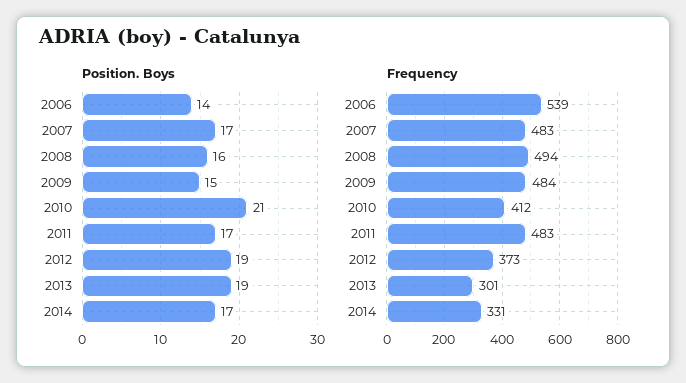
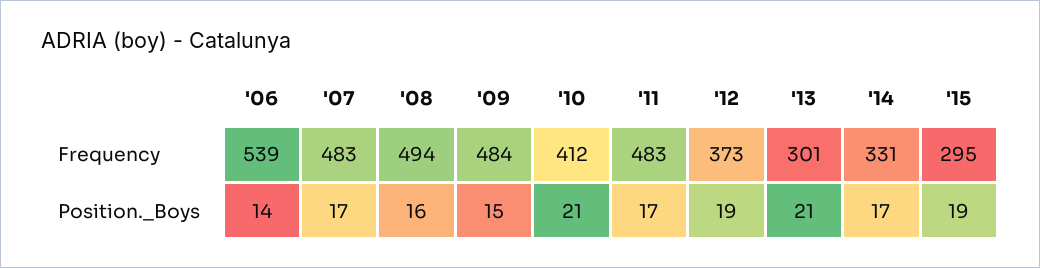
Position. Boys, 2013: 19 -> 21
Frequency, '15: none -> 295
Position. Boys, '15: none -> 19

